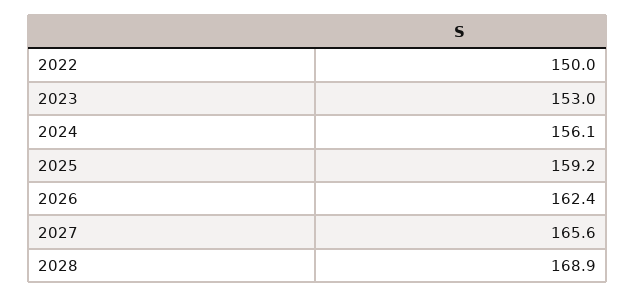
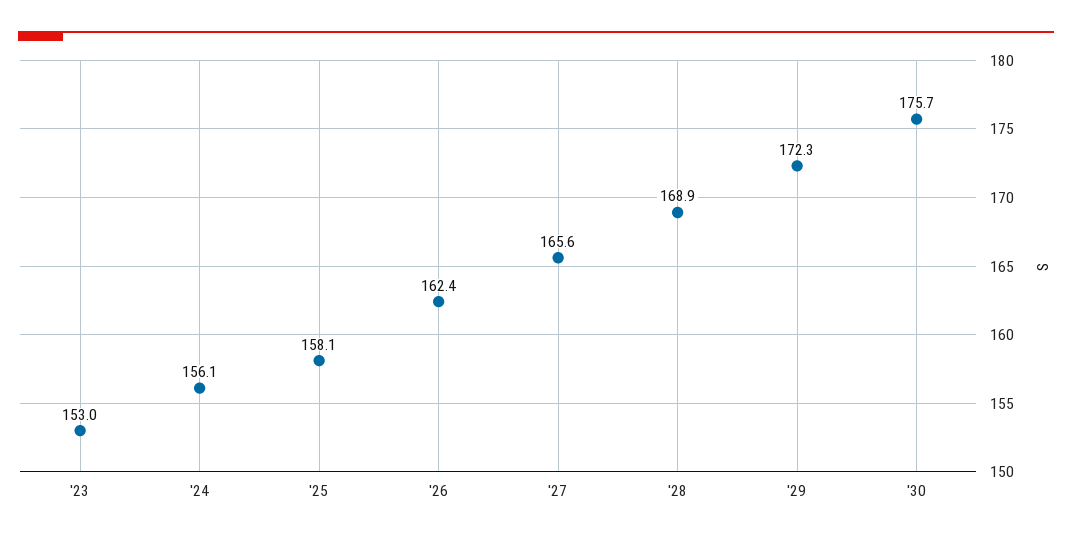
2022: 150 -> none
2025: 159.2 -> 158.1
'29: none -> 172.3
'30: none -> 175.7

